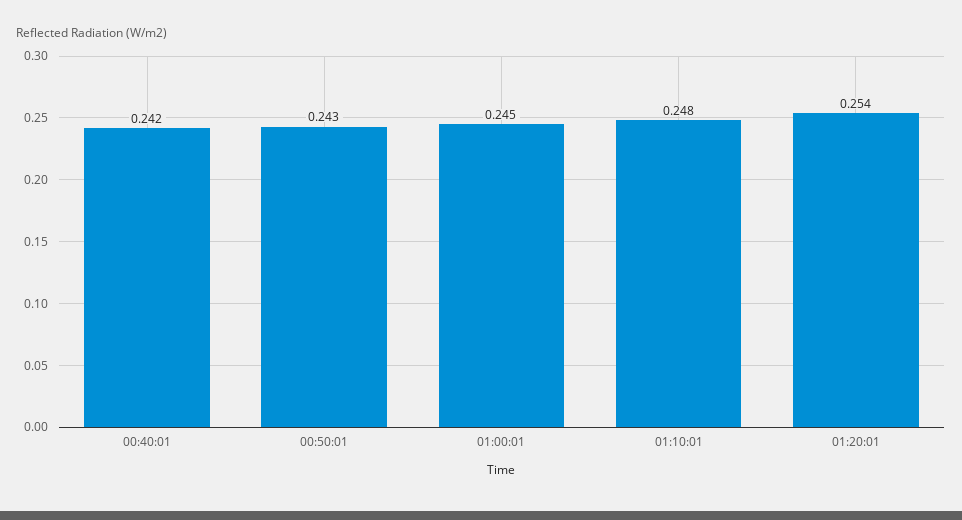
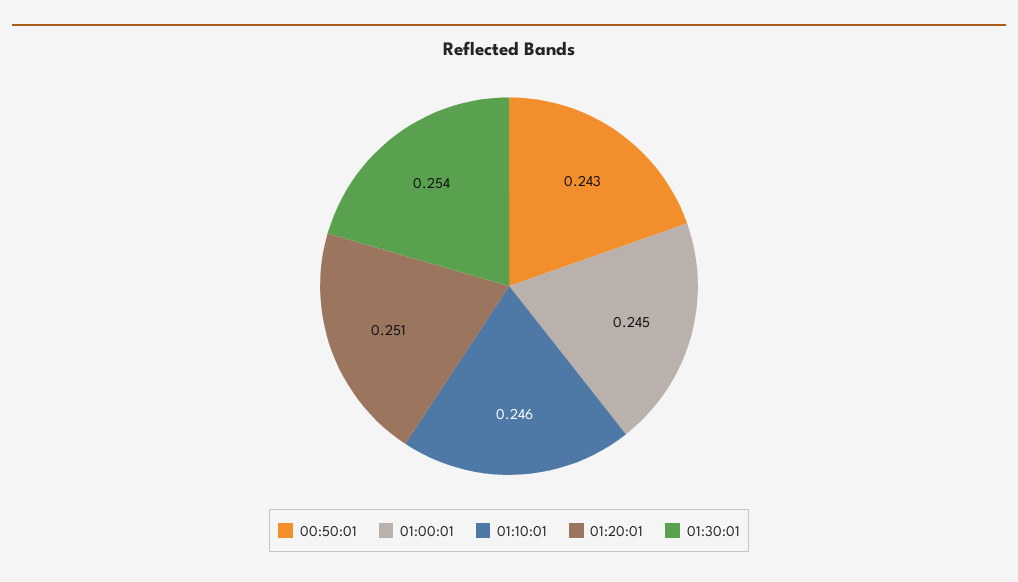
00:40:01: 0.242 -> none
01:10:01: 0.248 -> 0.246
01:20:01: 0.254 -> 0.251
01:30:01: none -> 0.254

